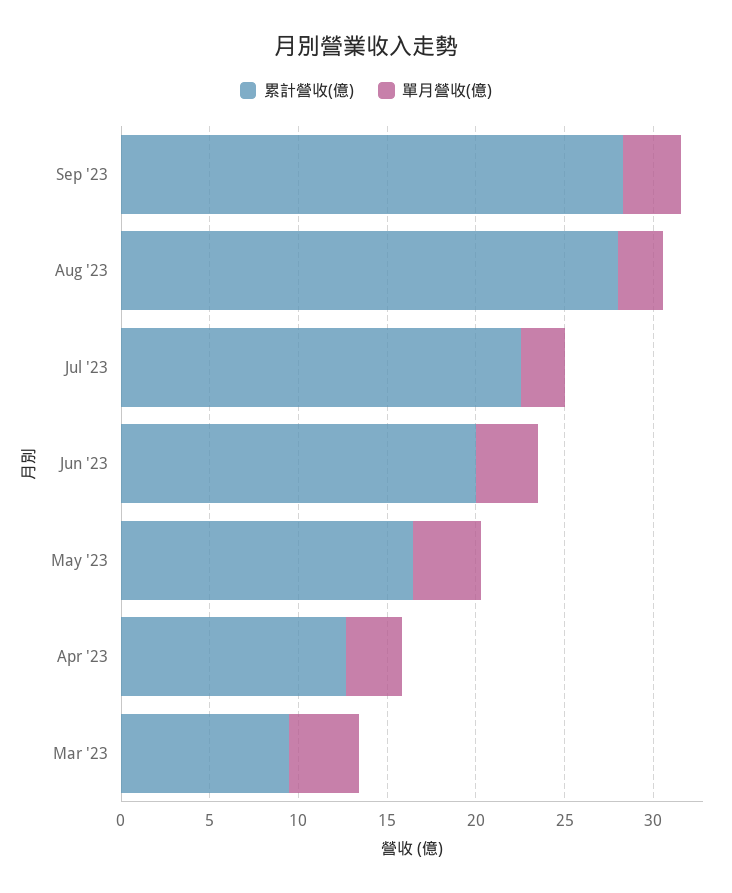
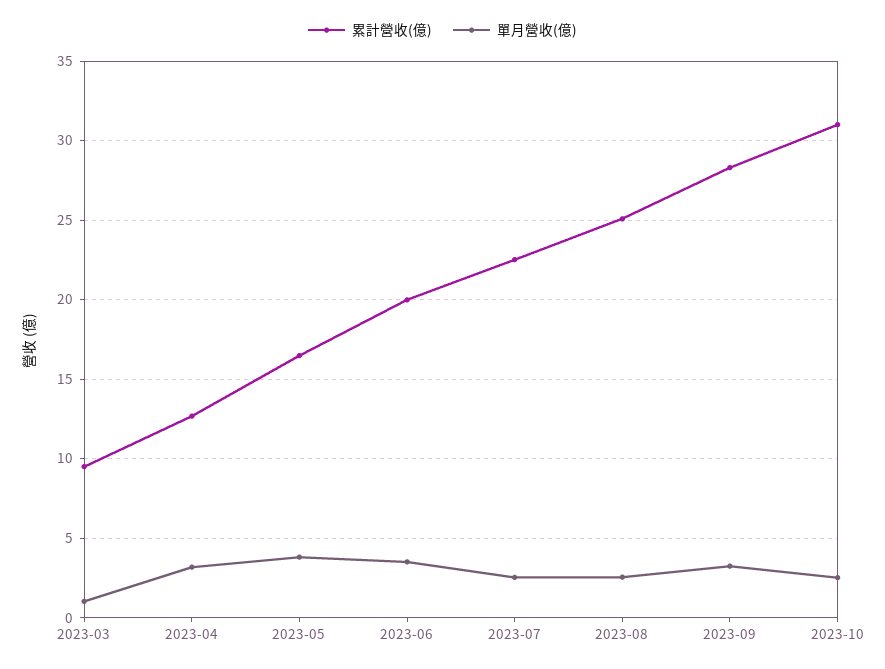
累計營收(億), Aug '23: 28 -> 25
單月營收(億), Mar '23: 4 -> 1
累計營收(億), 2023-10: none -> 31
單月營收(億), 2023-10: none -> 2.5

